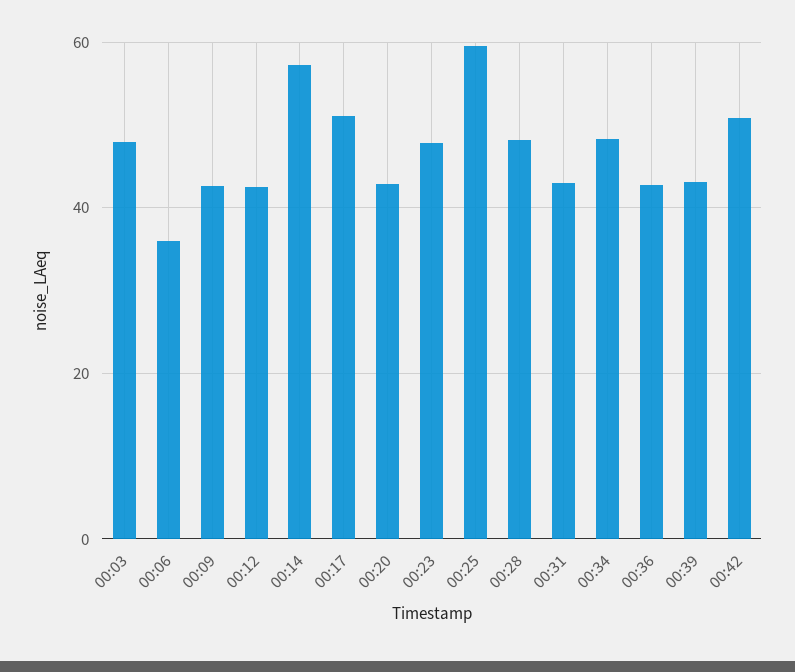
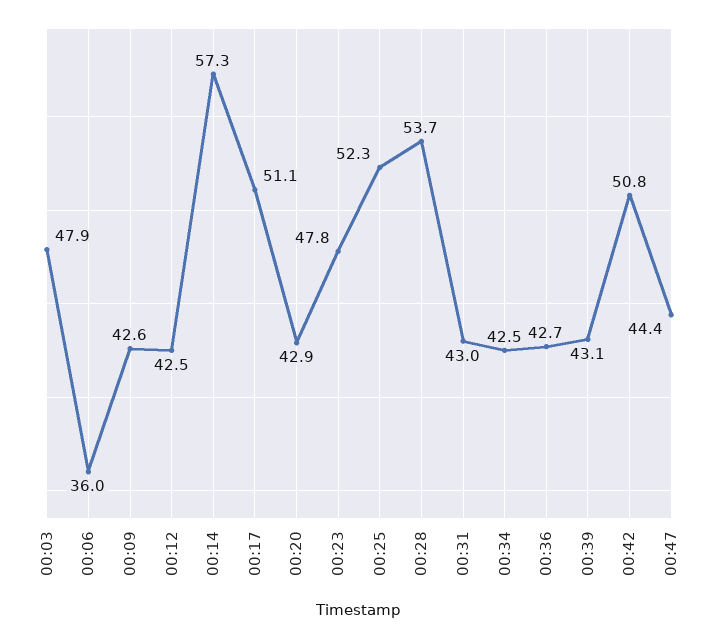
00:25: 60 -> 52.3
00:28: 48 -> 53.7
00:34: 48 -> 42.5
00:47: none -> 44.4

